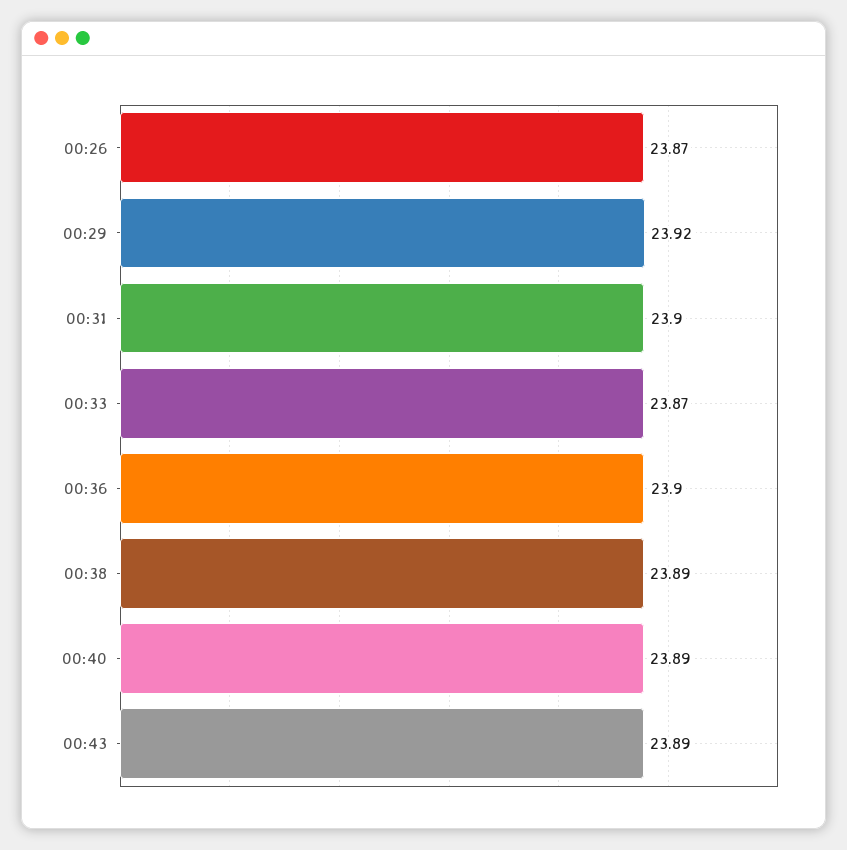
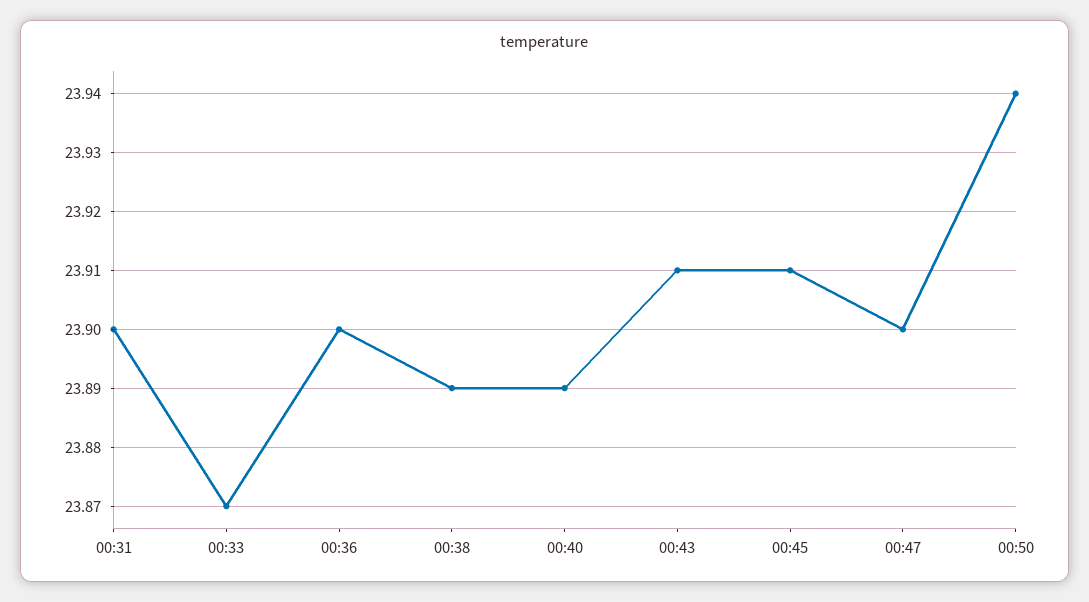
00:26: 23.87 -> none
00:29: 23.92 -> none
00:43: 23.89 -> 23.91
00:45: none -> 23.91
00:47: none -> 23.9
00:50: none -> 23.94

